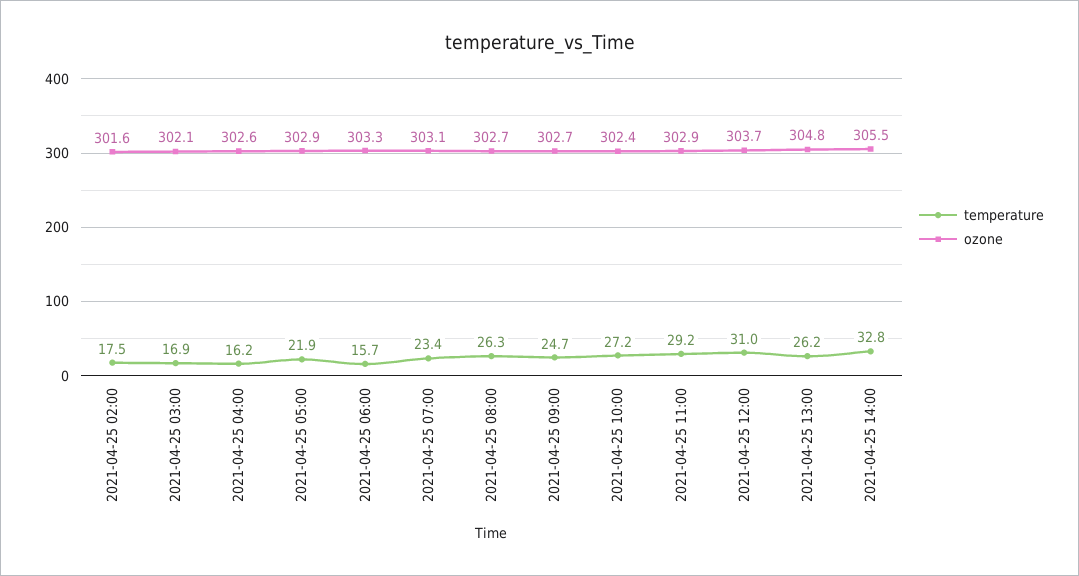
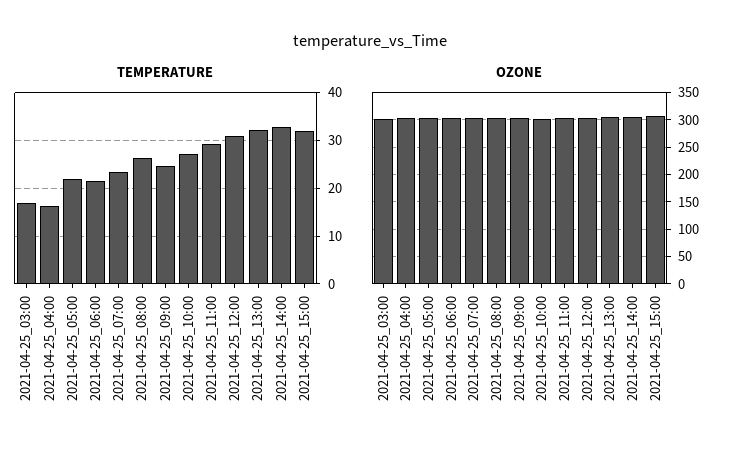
temperature, 2021-04-25 02:00: 17.5 -> none
ozone, 2021-04-25 02:00: 301.6 -> none
temperature, 2021-04-25 06:00: 15.7 -> 22
temperature, 2021-04-25 13:00: 26.2 -> 32
temperature, 2021-04-25_15:00: none -> 32
ozone, 2021-04-25_15:00: none -> 300

